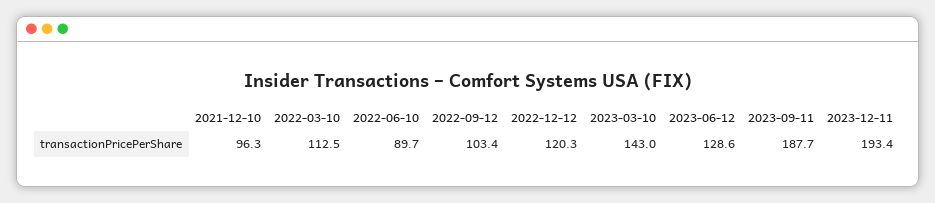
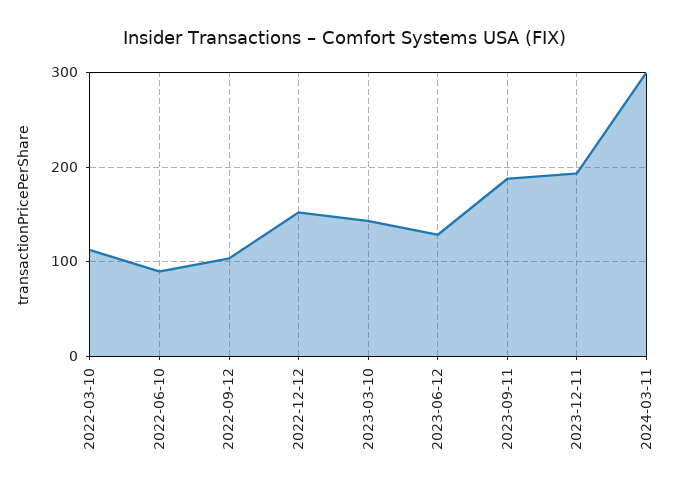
2021-12-10: 96.3 -> none
2022-12-12: 120.3 -> 150
2024-03-11: none -> 300

